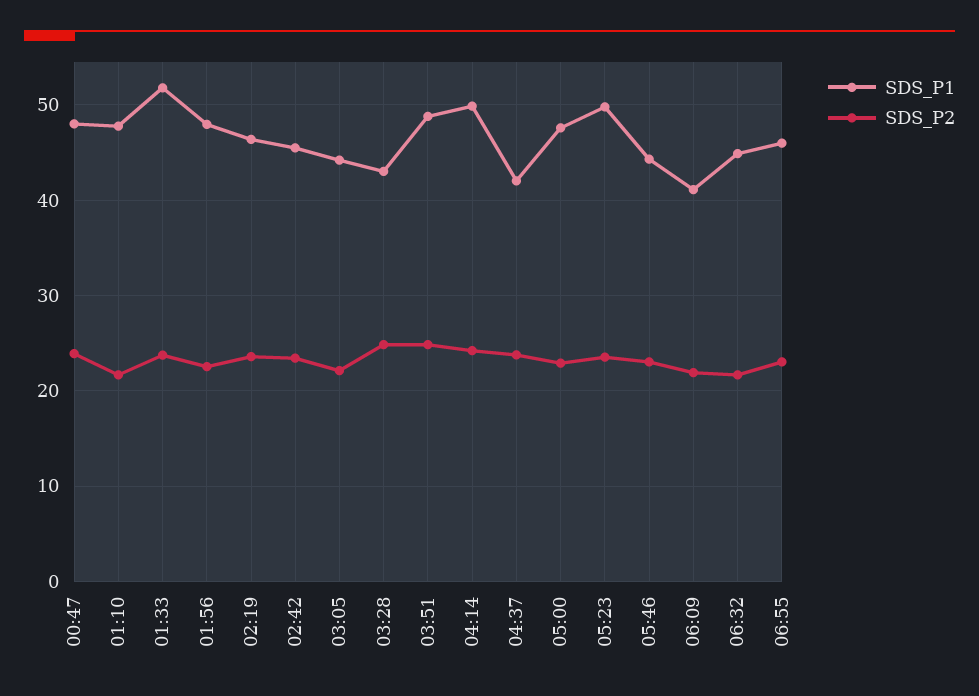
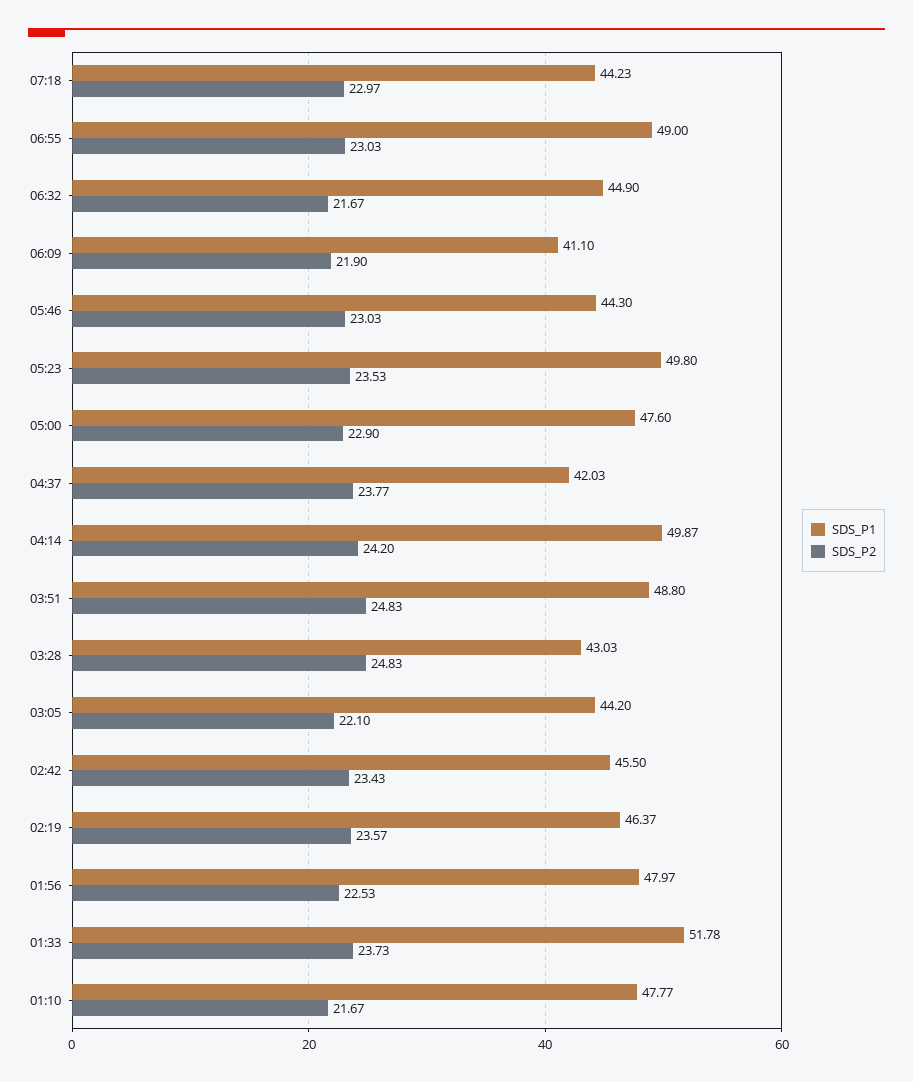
SDS_P1, 00:47: 48 -> none
SDS_P2, 00:47: 24 -> none
SDS_P1, 06:55: 46 -> 49
SDS_P1, 07:18: none -> 44.23
SDS_P2, 07:18: none -> 22.97

